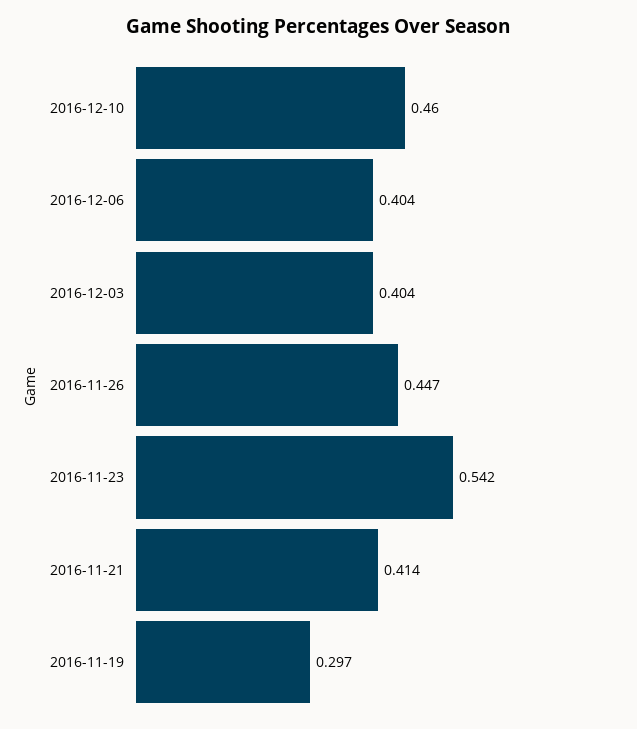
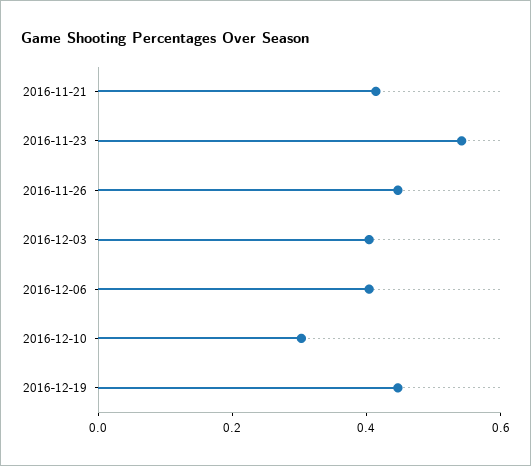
2016-12-10: 0.46 -> 0.3
2016-11-19: 0.297 -> none
2016-12-19: none -> 0.45

